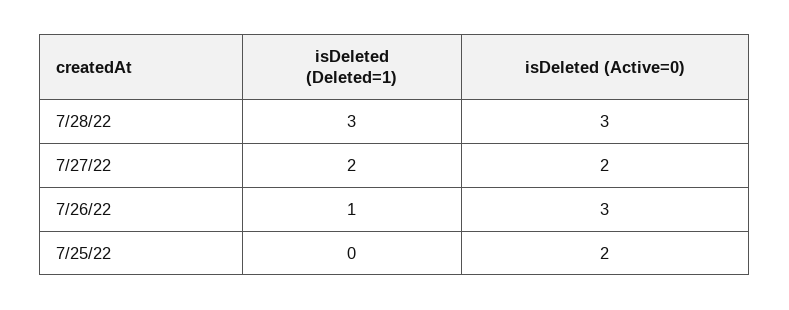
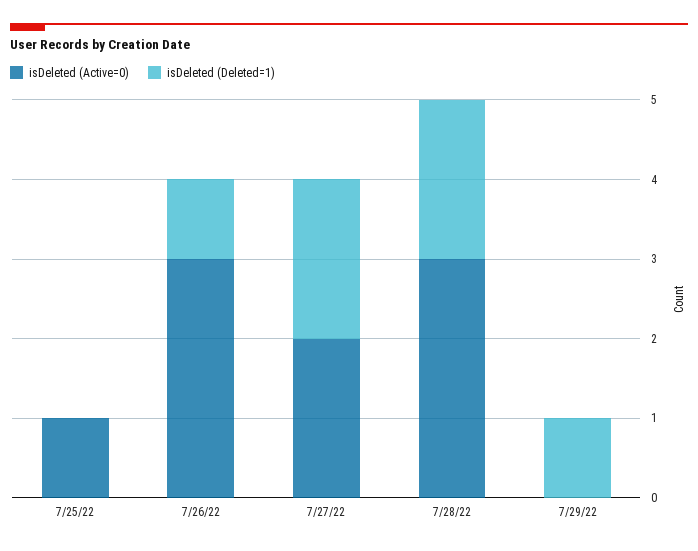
isDeleted (Deleted=1), 7/28/22: 3 -> 2
isDeleted (Active=0), 7/25/22: 2 -> 1
isDeleted (Active=0), 7/29/22: none -> 0
isDeleted (Deleted=1), 7/29/22: none -> 1

